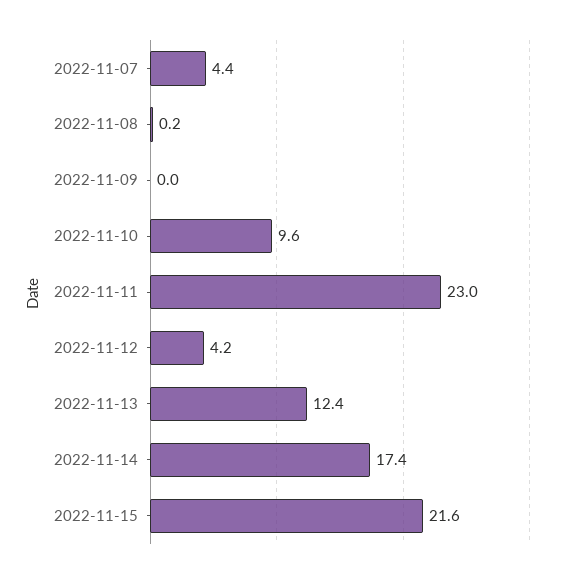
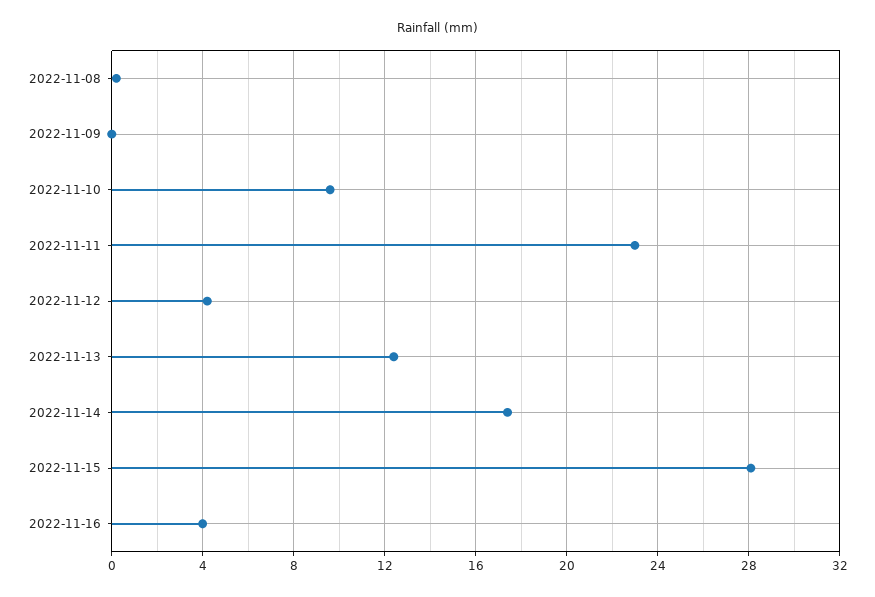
2022-11-07: 4.4 -> none
2022-11-15: 21.6 -> 28
2022-11-16: none -> 4

